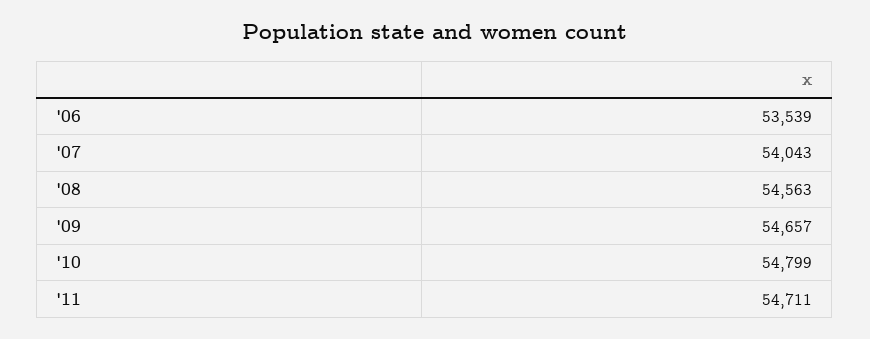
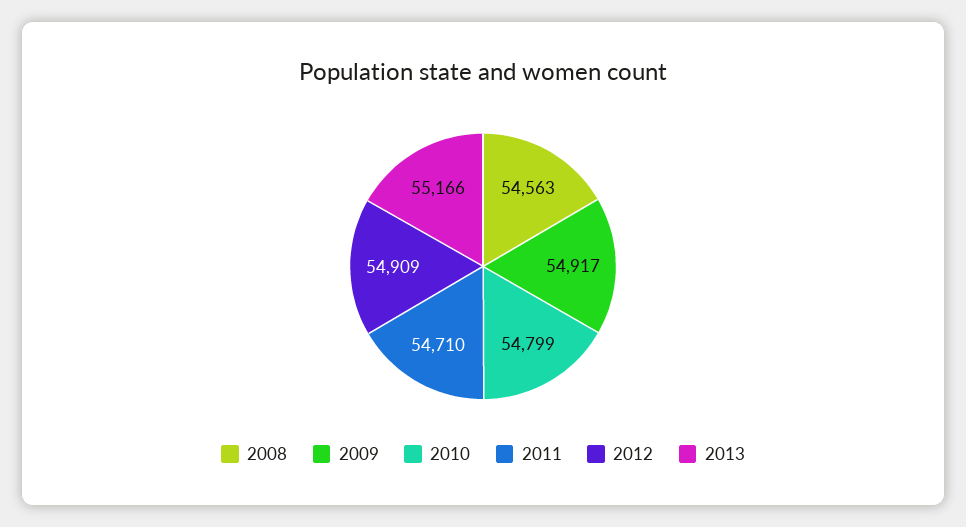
'06: 53539 -> none
'07: 54043 -> none
'09: 54657 -> 54917
'11: 54711 -> 54710
2012: none -> 54909
2013: none -> 55166

